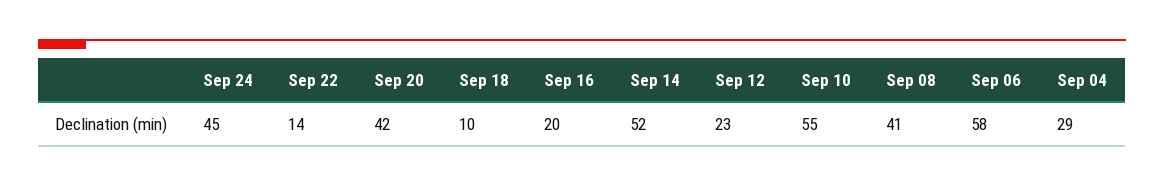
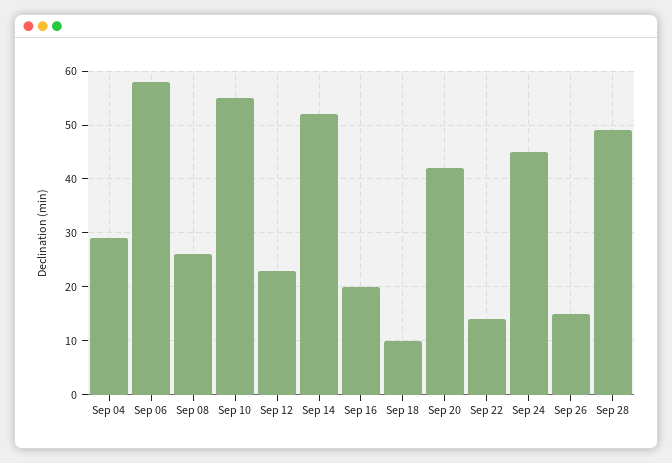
Sep 08: 41 -> 25
Sep 26: none -> 15
Sep 28: none -> 50

